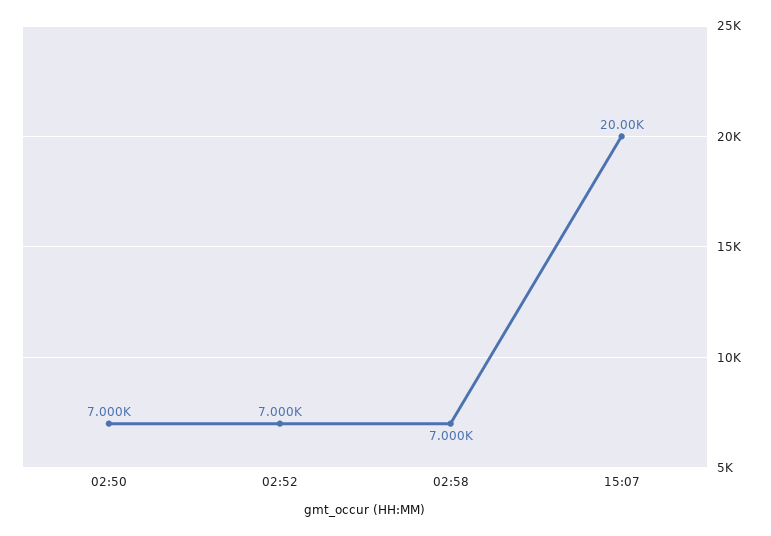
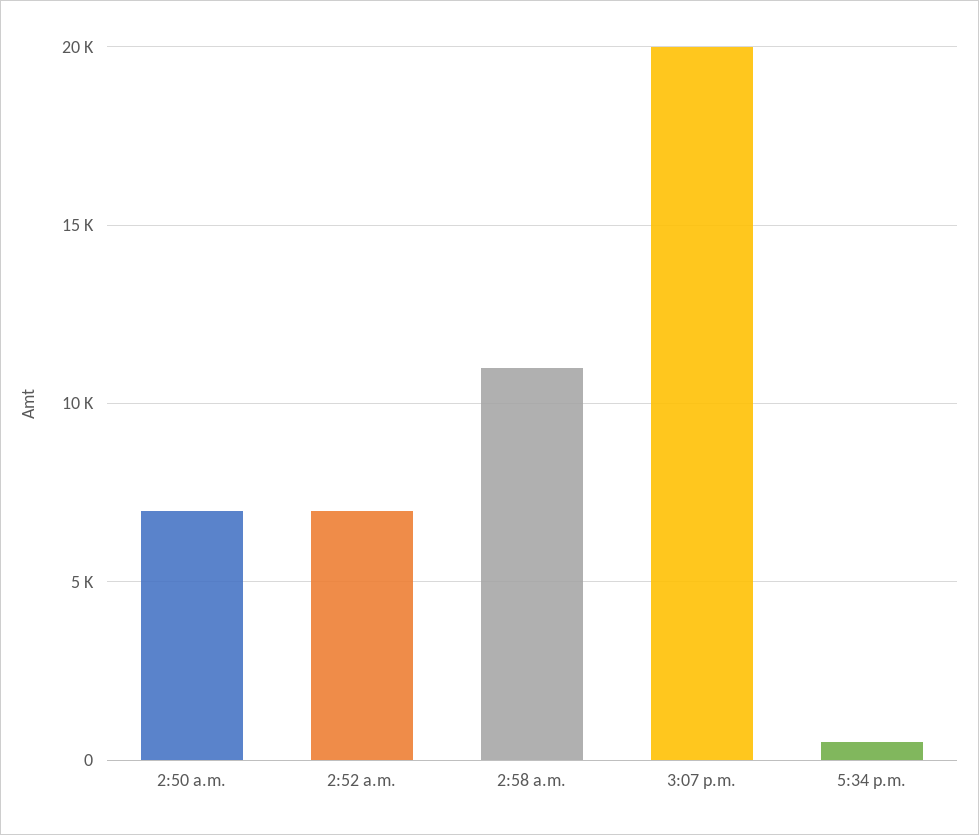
02:58: 7000 -> 11000
5:34 p.m.: none -> 500

